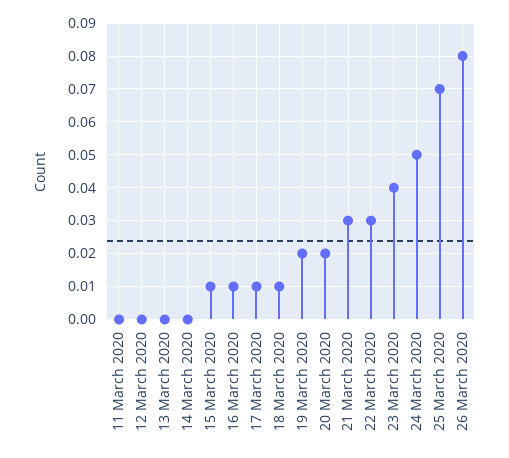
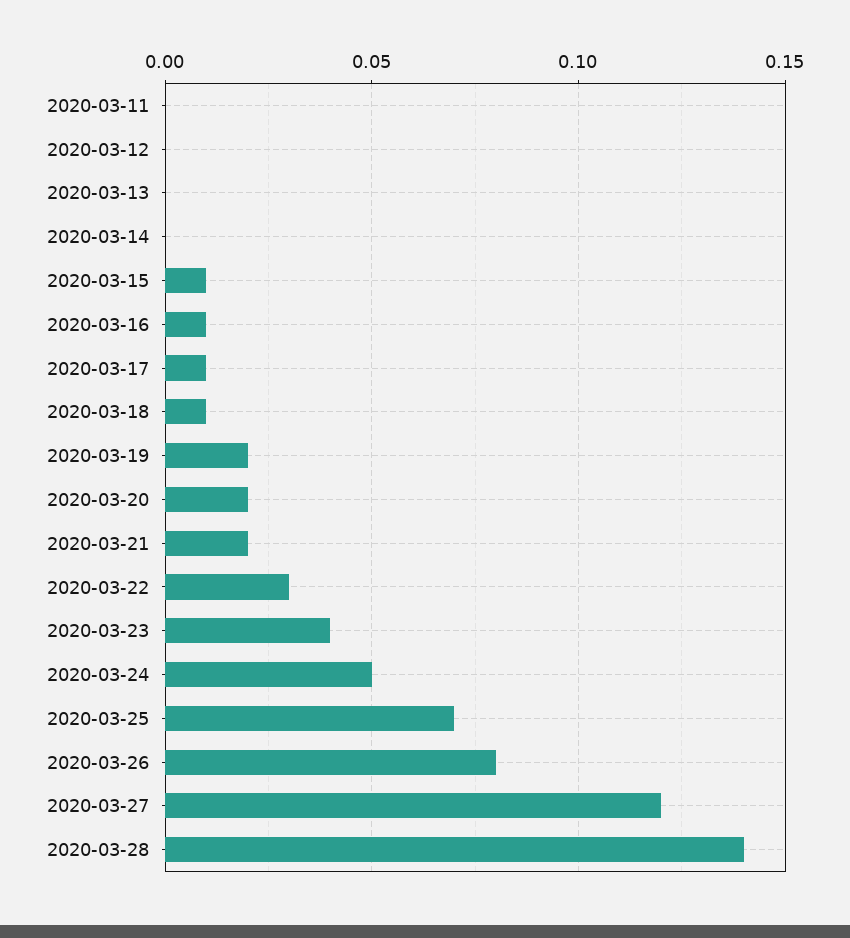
21 March 2020: 0.03 -> 0.02
2020-03-27: none -> 0.12
2020-03-28: none -> 0.14

